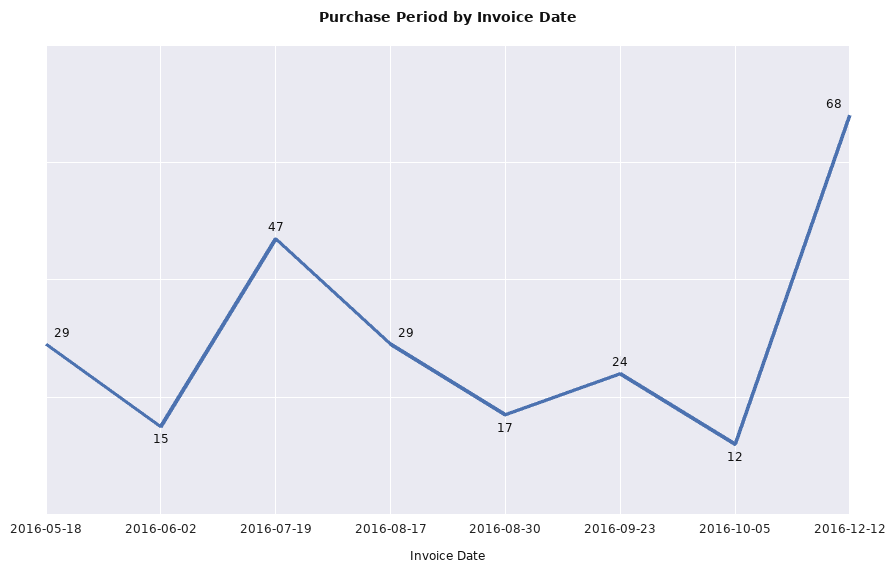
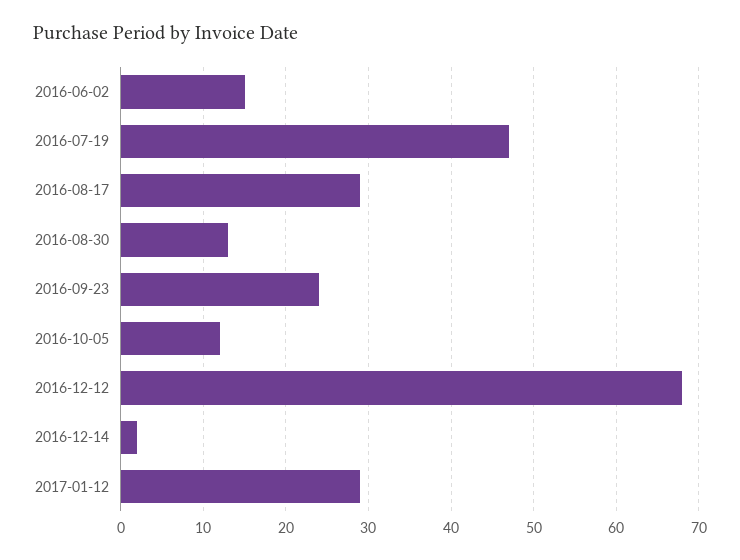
2016-05-18: 29 -> none
2016-08-30: 17 -> 13
2016-12-14: none -> 2
2017-01-12: none -> 29

